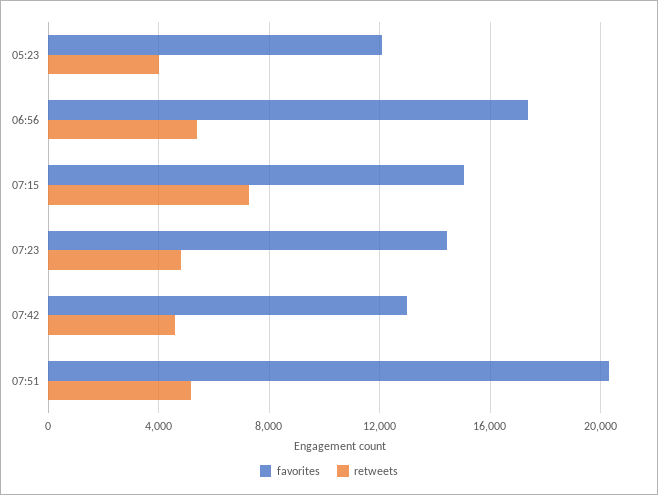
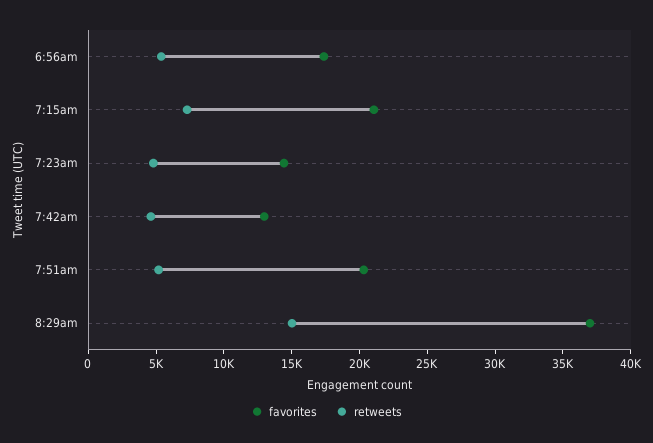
favorites, 05:23: 12000 -> none
retweets, 05:23: 4000 -> none
favorites, 07:15: 15000 -> 21000
favorites, 8:29am: none -> 37000
retweets, 8:29am: none -> 15000

